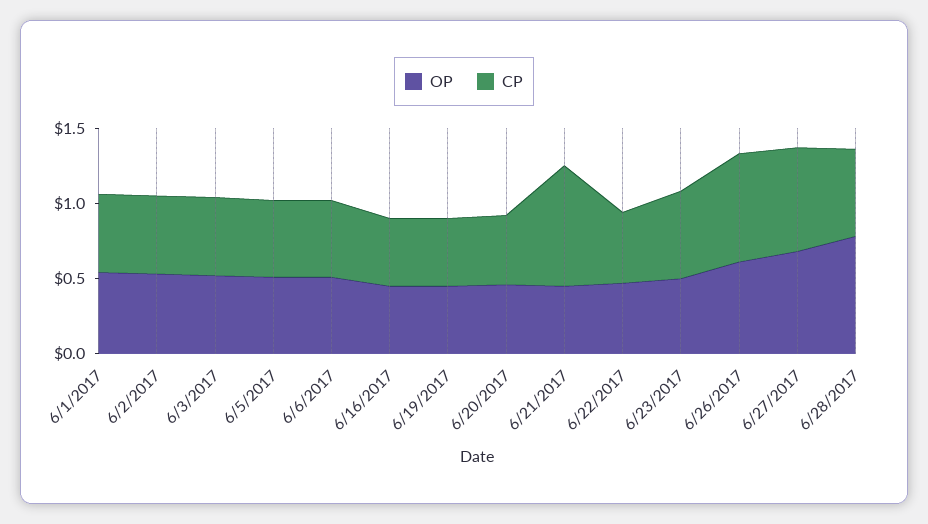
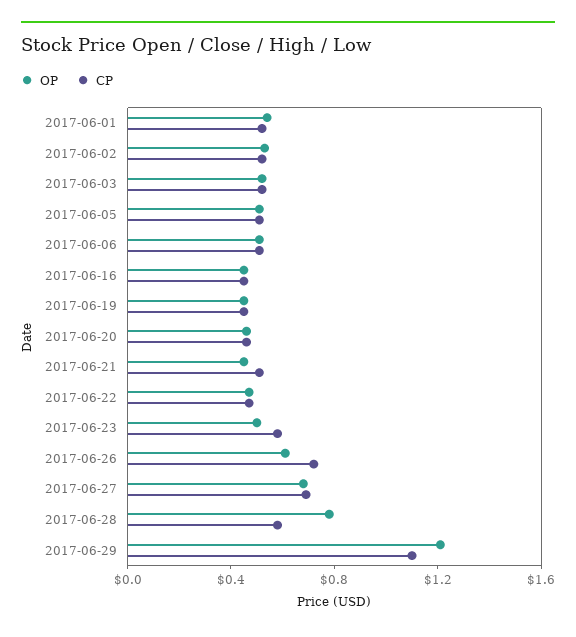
CP, 6/21/2017: 0.8 -> 0.5
OP, 2017-06-29: none -> 1.2
CP, 2017-06-29: none -> 1.1

